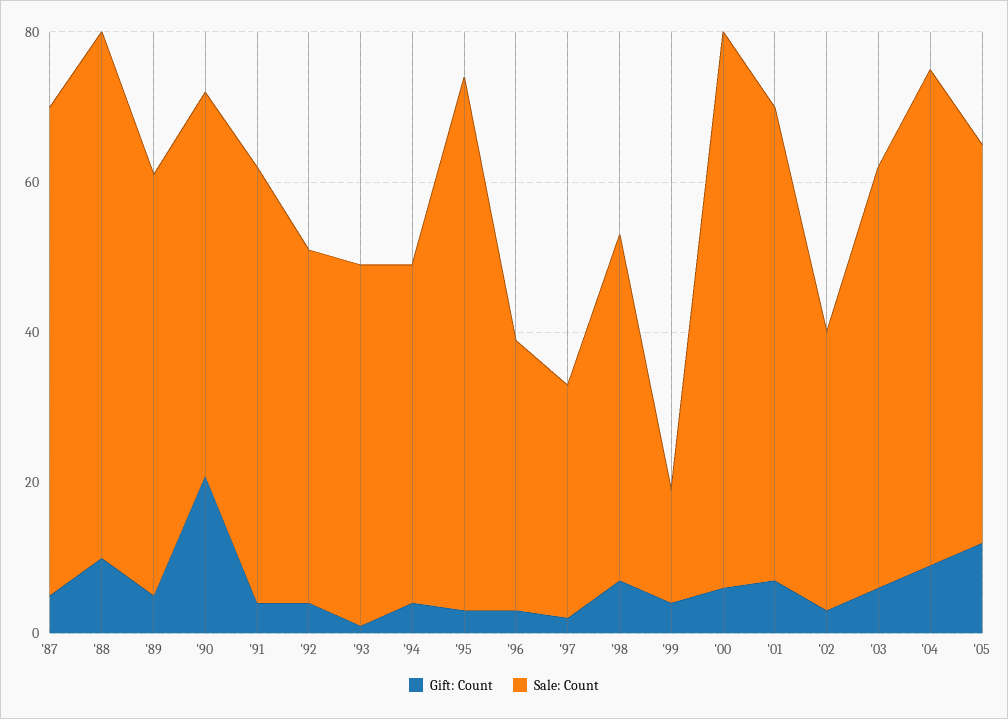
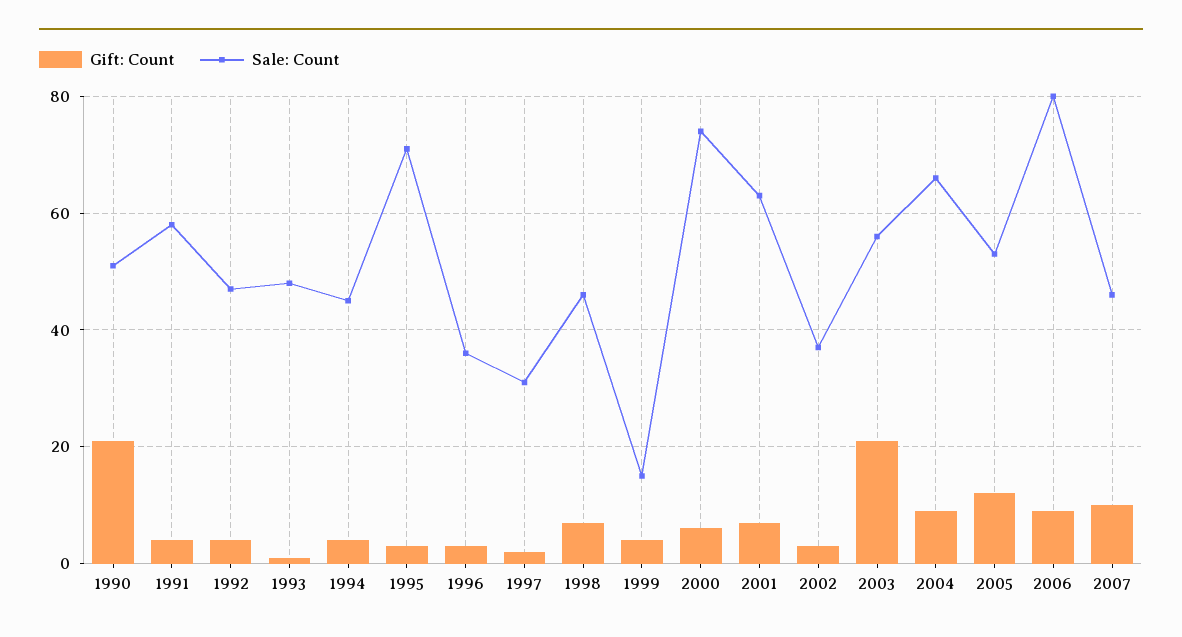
Gift: Count, '87: 5 -> none
Sale: Count, '87: 65 -> none
Gift: Count, '88: 10 -> none
Sale: Count, '88: 70 -> none
Gift: Count, '89: 5 -> none
Sale: Count, '89: 55 -> none
Gift: Count, '03: 5 -> 20
Gift: Count, 2006: none -> 10
Sale: Count, 2006: none -> 80
Gift: Count, 2007: none -> 10
Sale: Count, 2007: none -> 45

